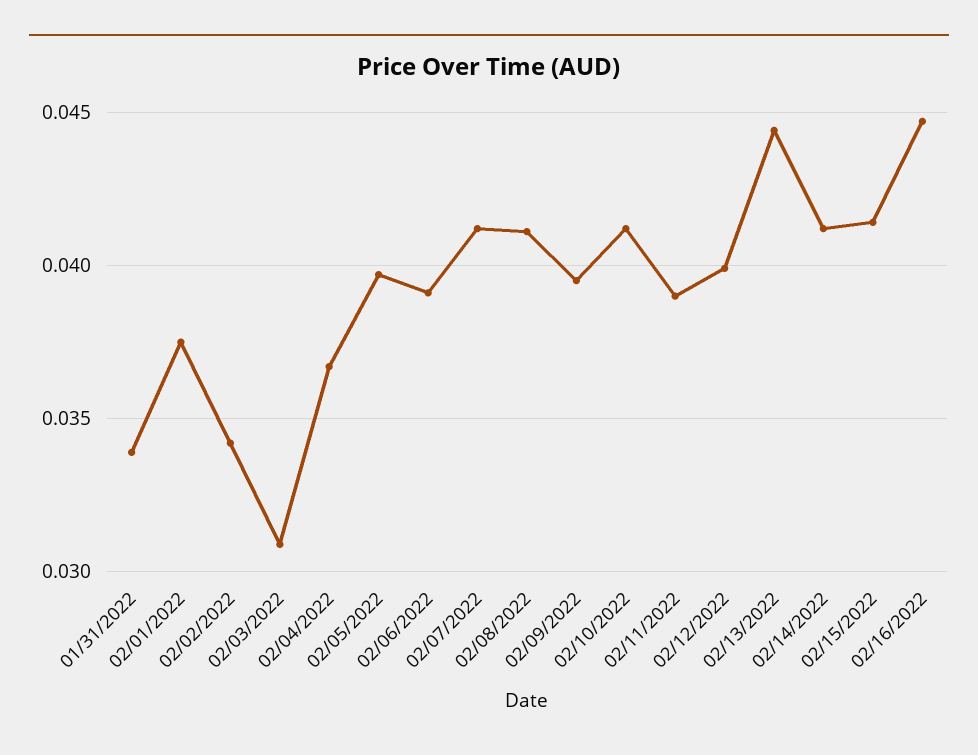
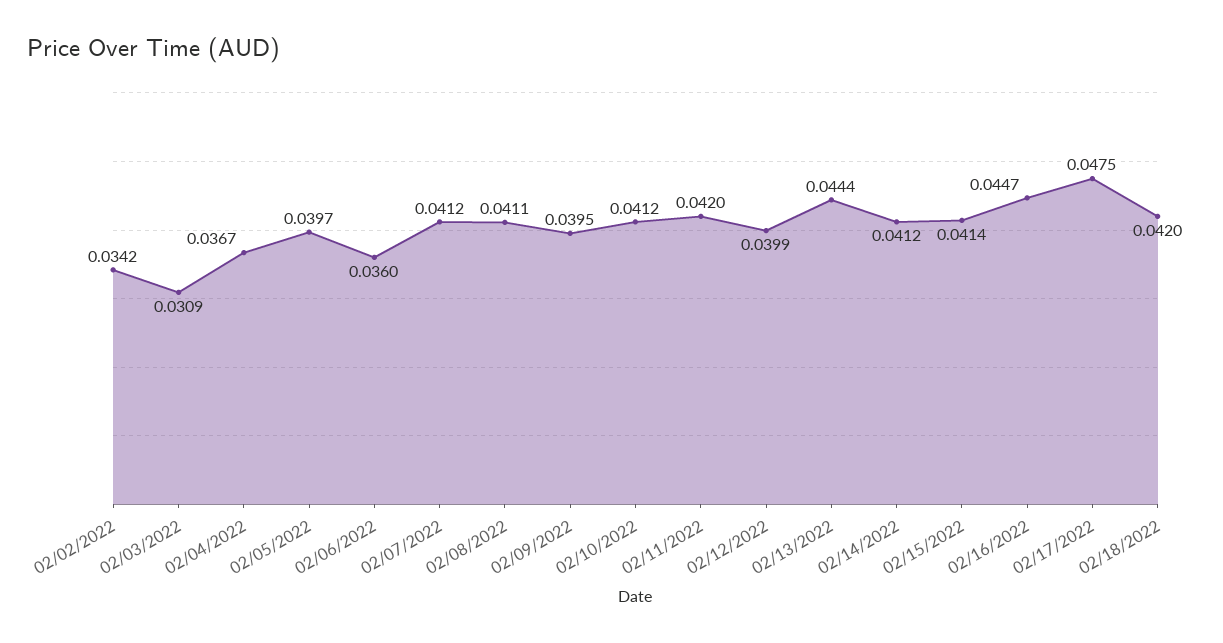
01/31/2022: 0.034 -> none
02/01/2022: 0.0375 -> none
02/06/2022: 0.039 -> 0.036
02/11/2022: 0.039 -> 0.042
02/17/2022: none -> 0.0475
02/18/2022: none -> 0.042

